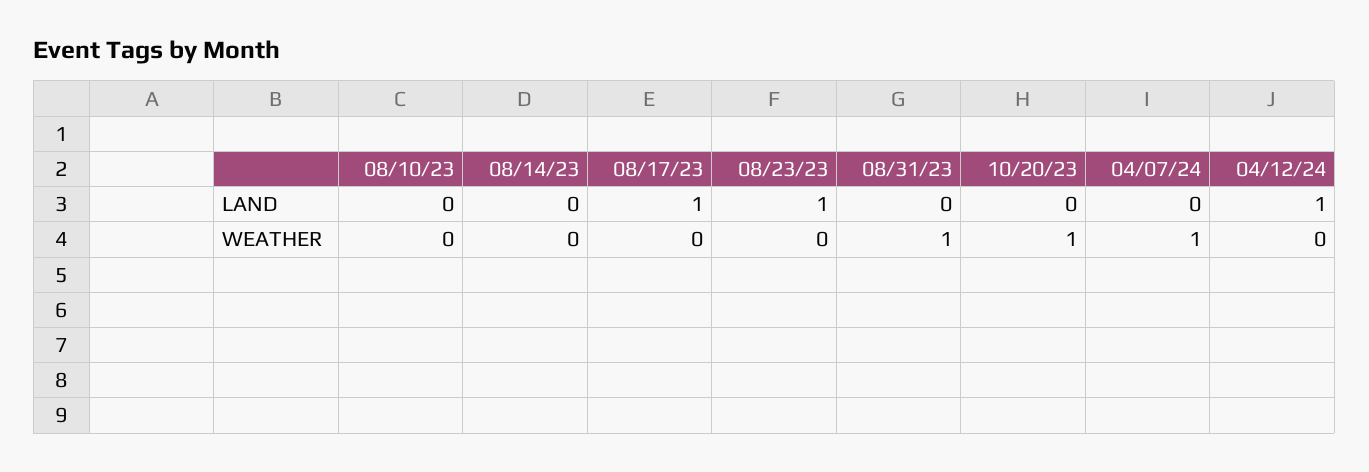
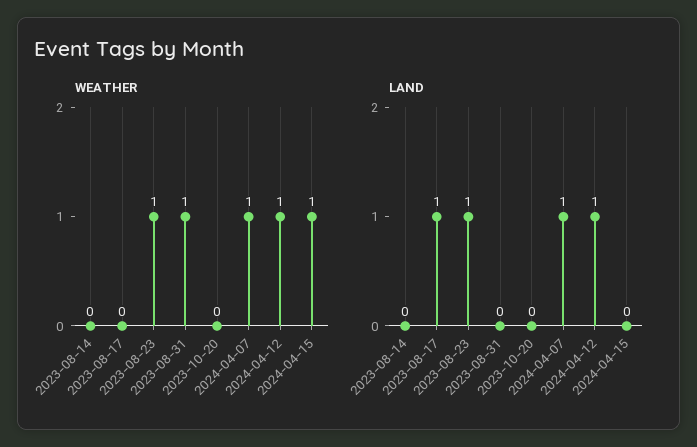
LAND, 08/10/23: 0 -> none
LAND, 04/07/24: 0 -> 1
WEATHER, 08/10/23: 0 -> none
WEATHER, 08/23/23: 0 -> 1
WEATHER, 10/20/23: 1 -> 0
WEATHER, 04/12/24: 0 -> 1
WEATHER, 2024-04-15: none -> 1
LAND, 2024-04-15: none -> 0

